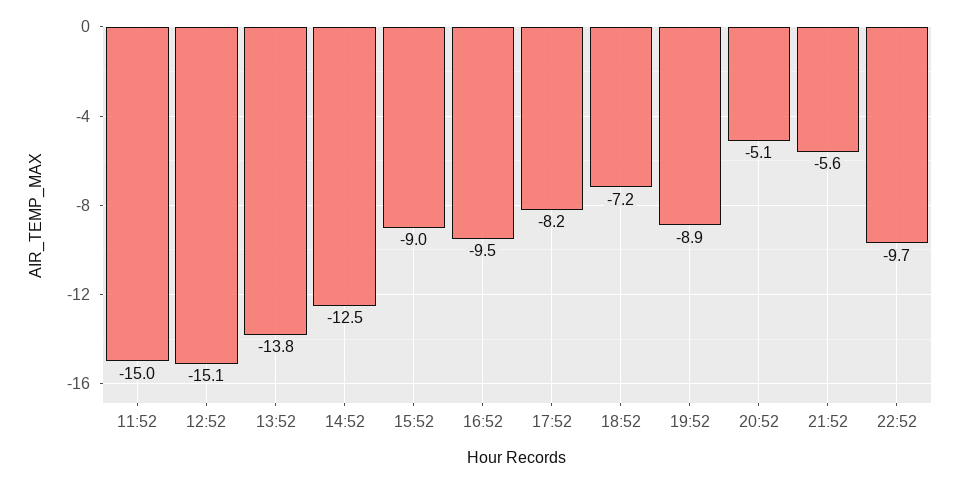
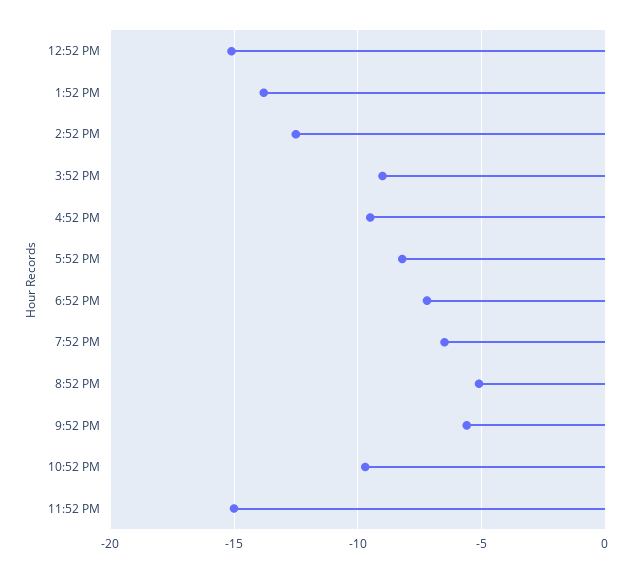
11:52: -15 -> none
19:52: -8.9 -> -6.5
11:52 PM: none -> -15

